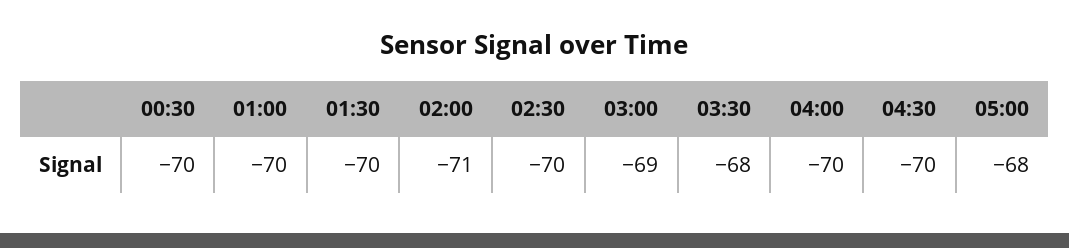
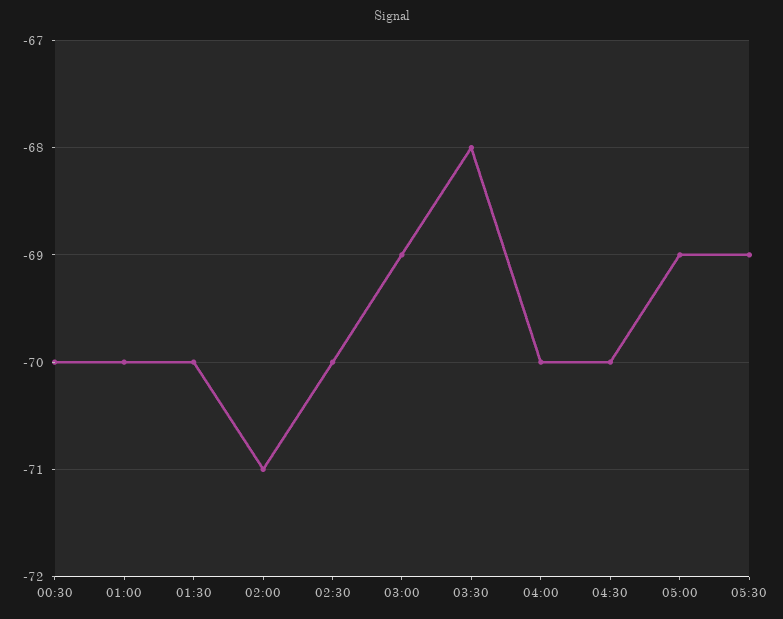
05:00: -68 -> -69
05:30: none -> -69

